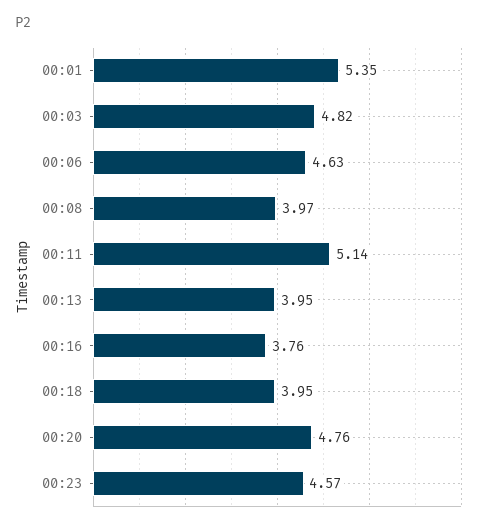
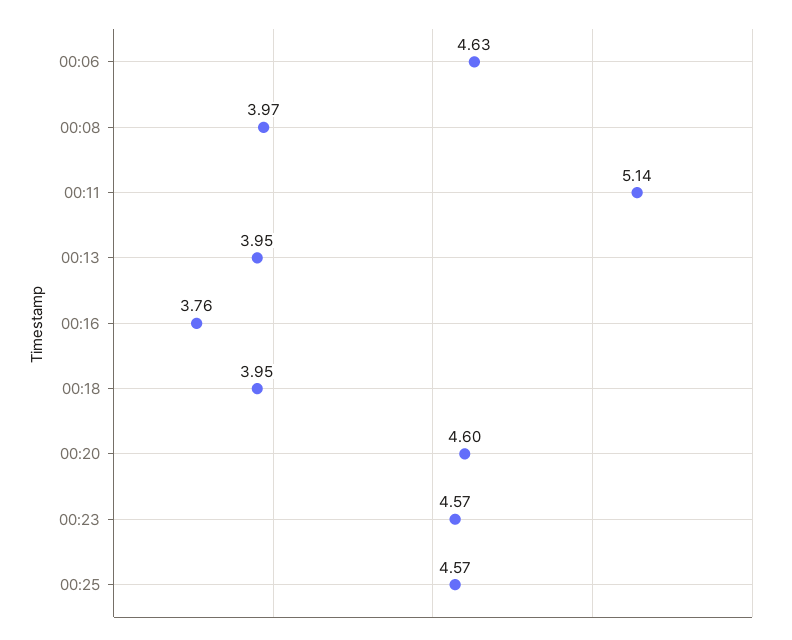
00:01: 5.35 -> none
00:03: 4.82 -> none
00:20: 4.76 -> 4.6
00:25: none -> 4.57

